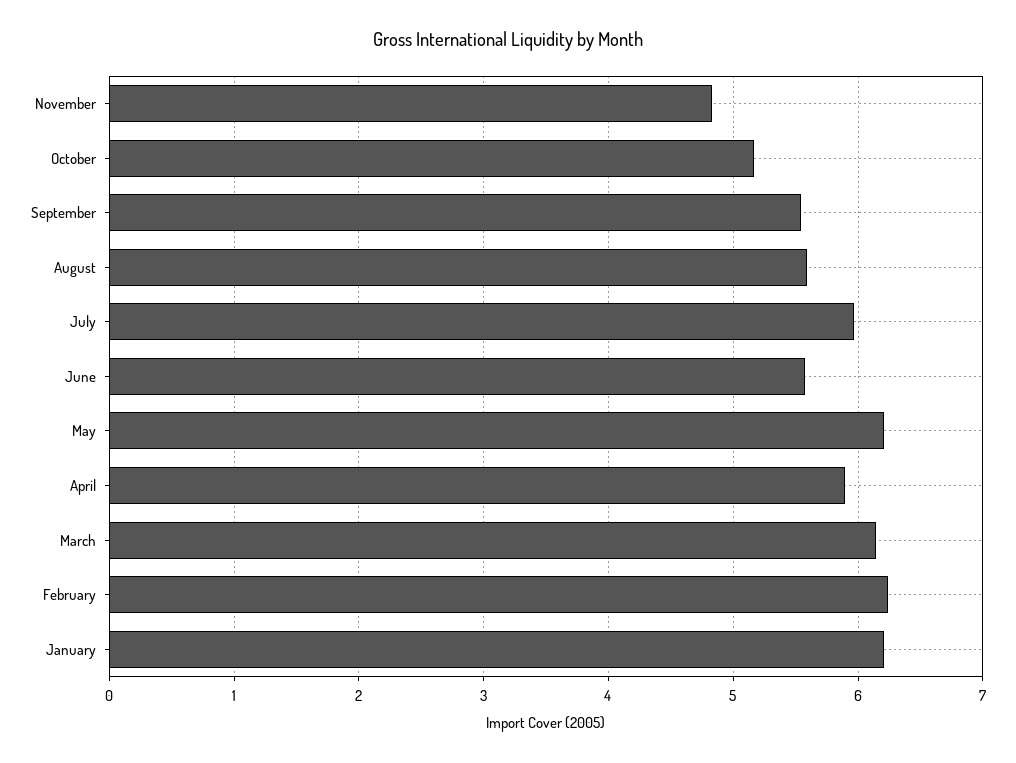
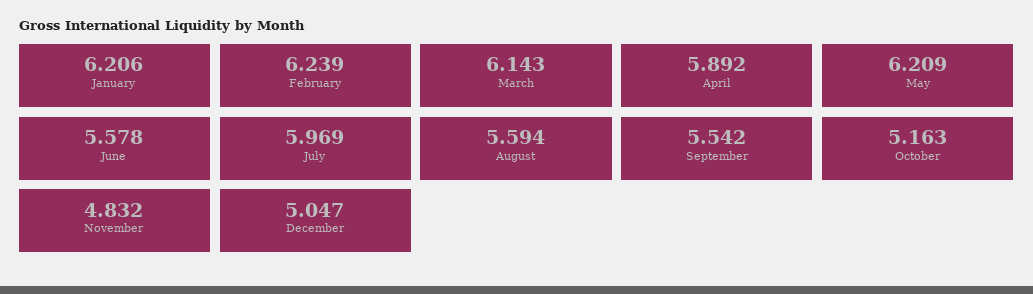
December: none -> 5.047

